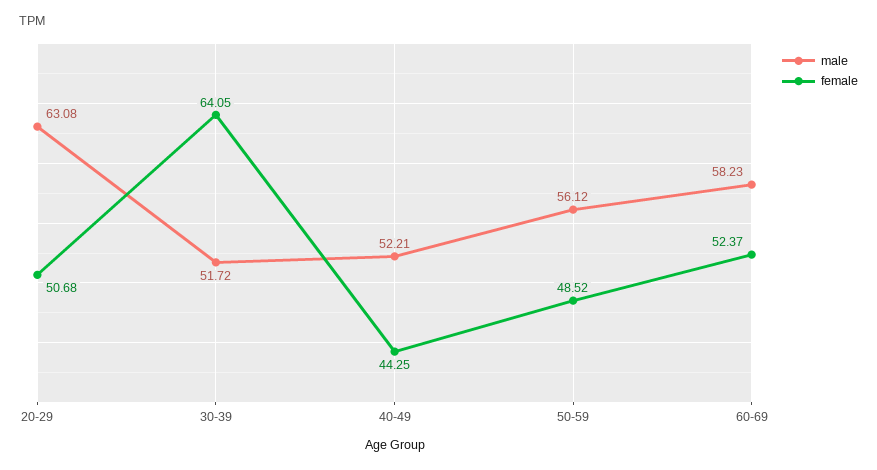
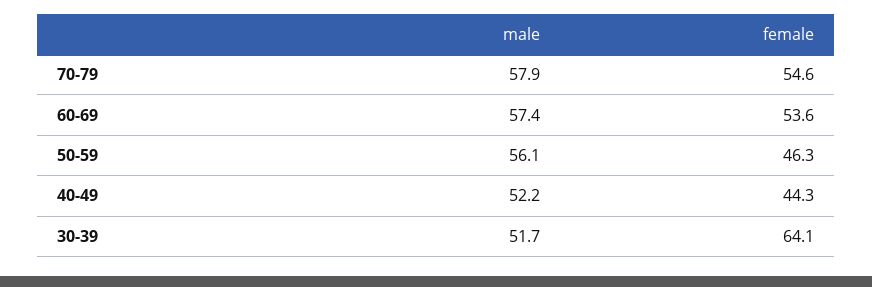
male, 20-29: 63.08 -> none
female, 20-29: 50.68 -> none
female, 50-59: 48.52 -> 46.3
male, 60-69: 58.23 -> 57.4
female, 60-69: 52.37 -> 53.6
male, 70-79: none -> 57.9
female, 70-79: none -> 54.6

